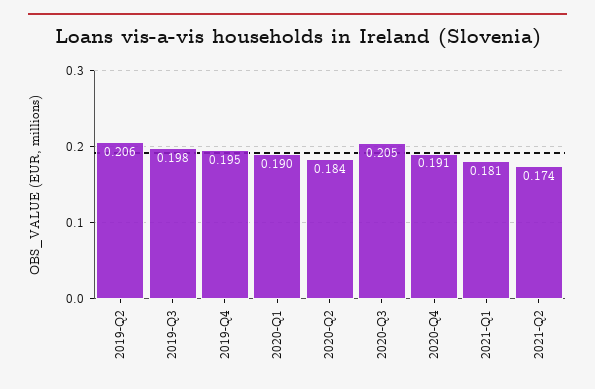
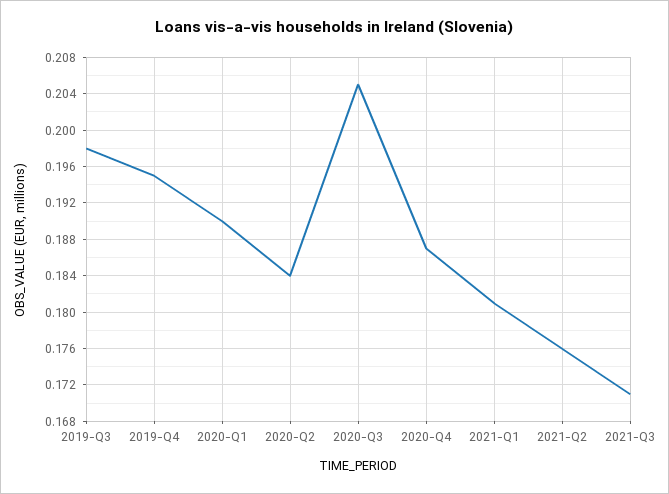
2019-Q2: 0.206 -> none
2020-Q4: 0.191 -> 0.187
2021-Q2: 0.174 -> 0.176
2021-Q3: none -> 0.171

